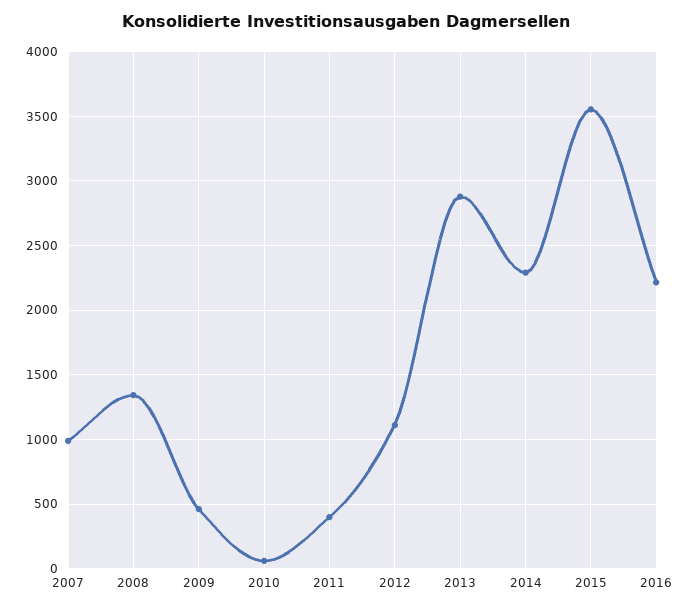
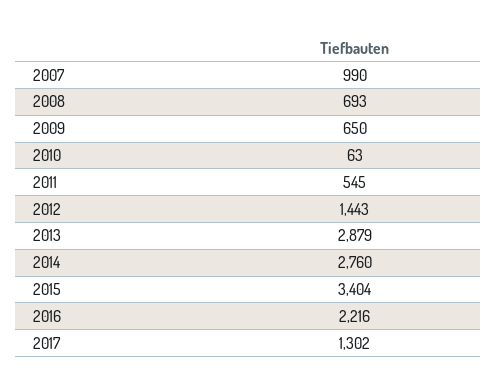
2008: 1350 -> 693
2009: 450 -> 650
2011: 400 -> 545
2012: 1100 -> 1443
2014: 2300 -> 2760
2015: 3550 -> 3404
2017: none -> 1302

